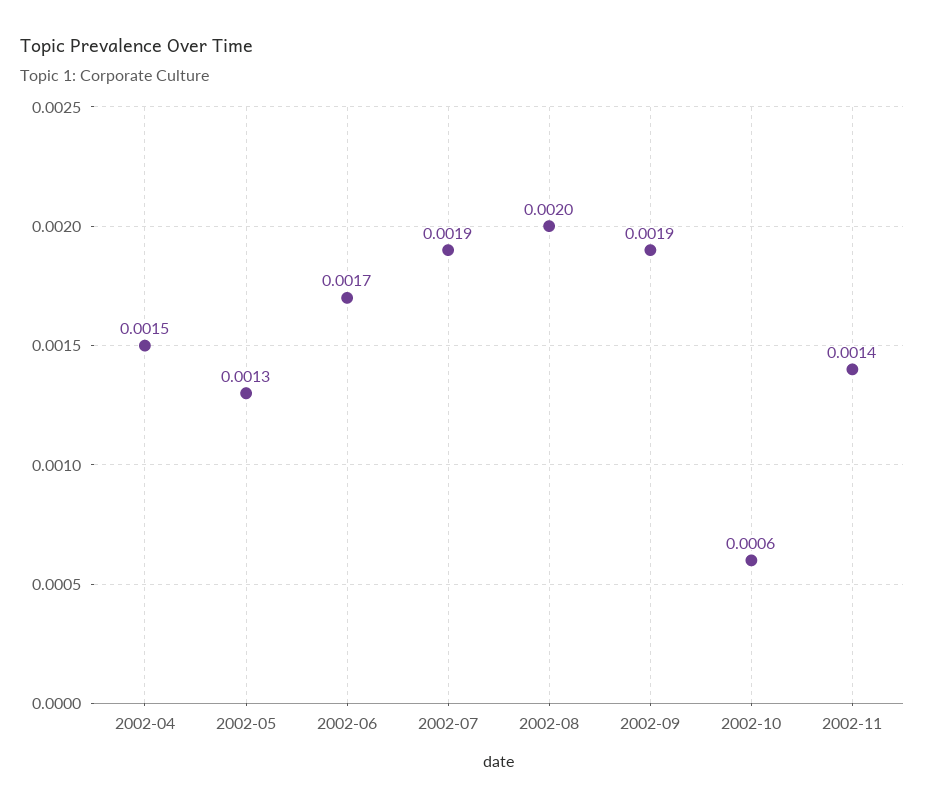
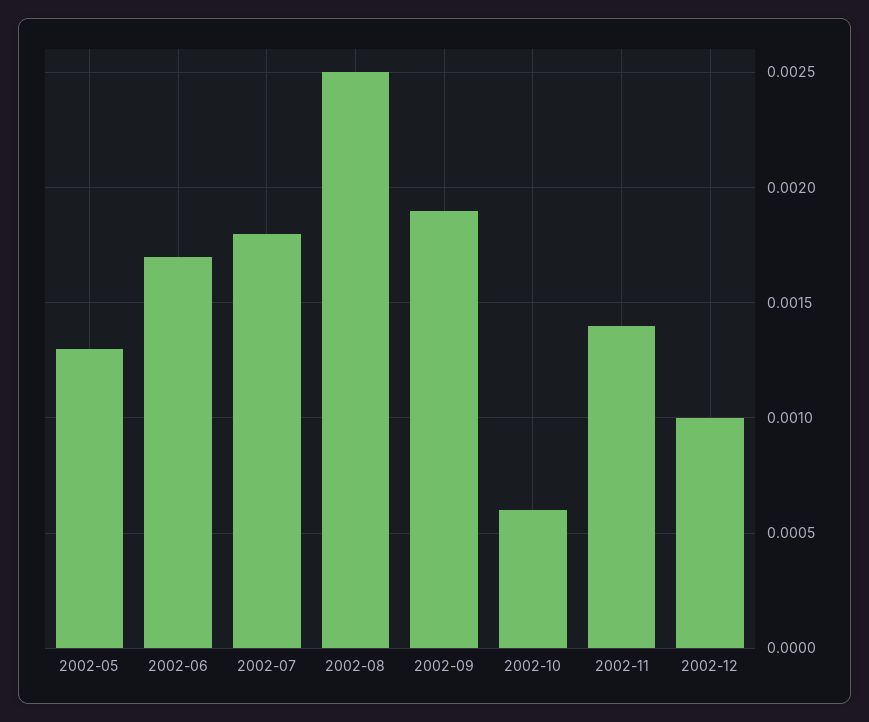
2002-04: 0.0015 -> none
2002-07: 0.0019 -> 0.0018
2002-08: 0.002 -> 0.0025
2002-12: none -> 0.001

